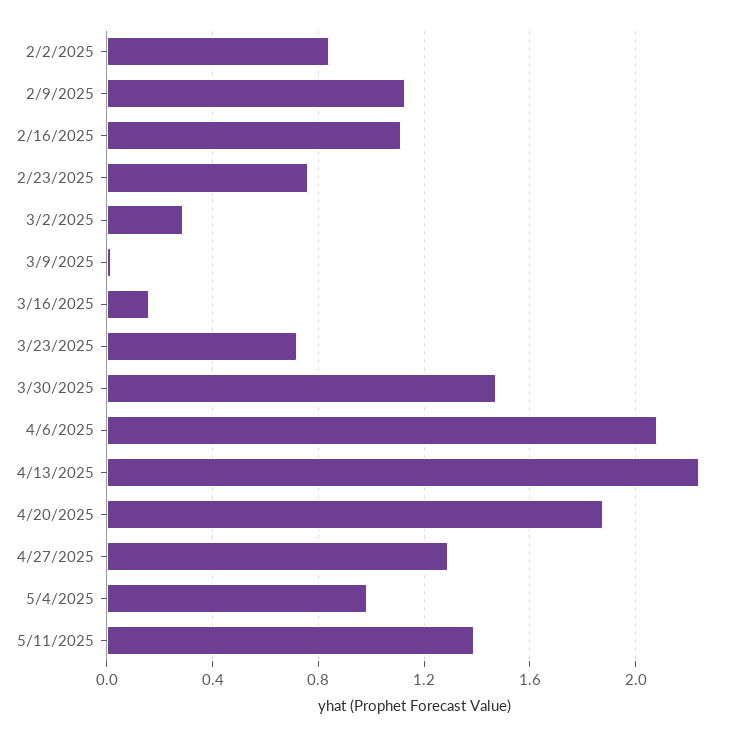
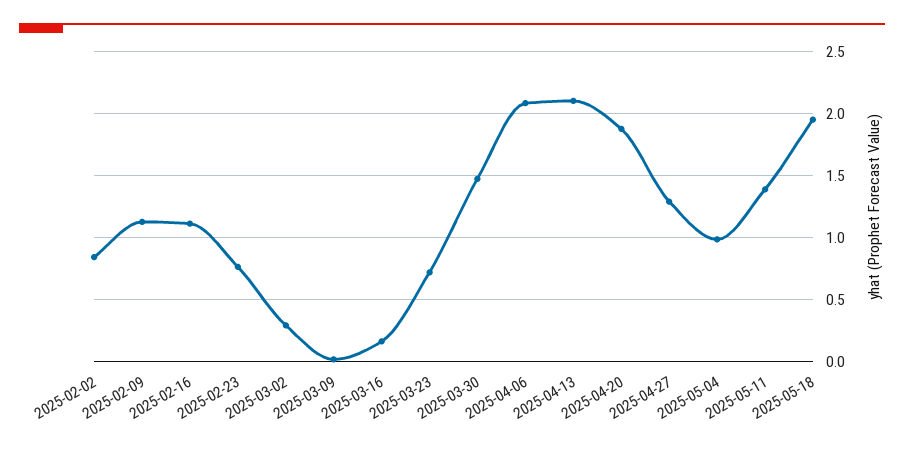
4/13/2025: 2.25 -> 2.1
2025-05-18: none -> 1.95

